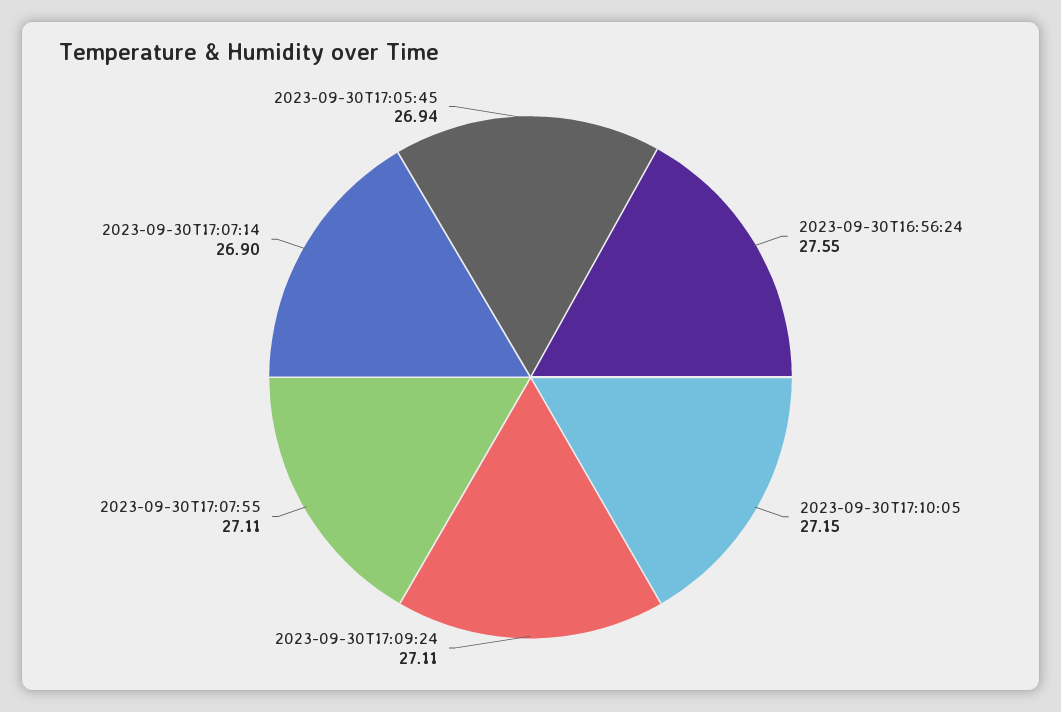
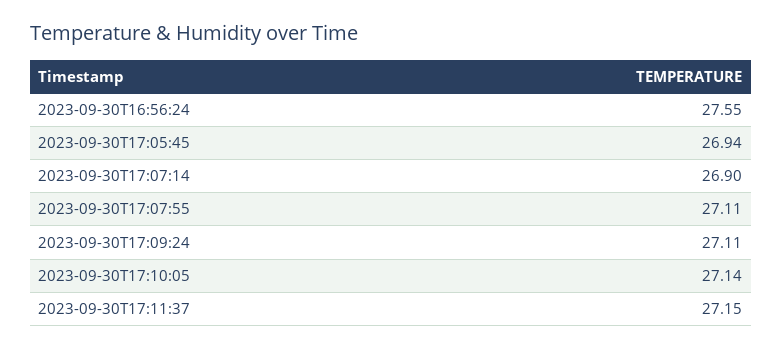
2023-09-30T17:10:05: 27.15 -> 27.14
2023-09-30T17:11:37: none -> 27.15

